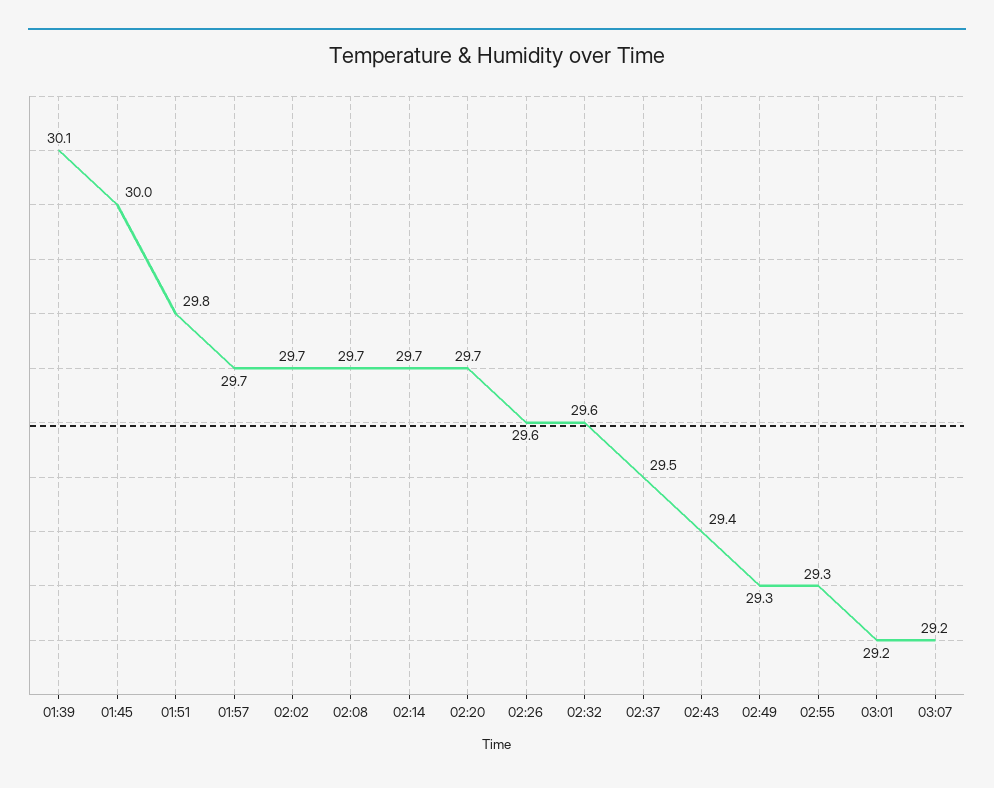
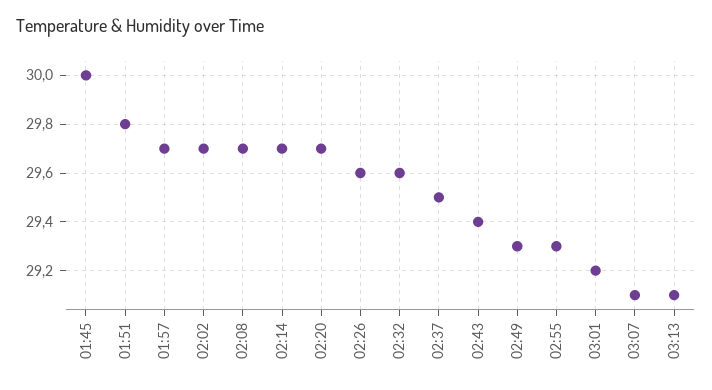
01:39: 30.1 -> none
03:07: 29.2 -> 29.1
03:13: none -> 29.1

